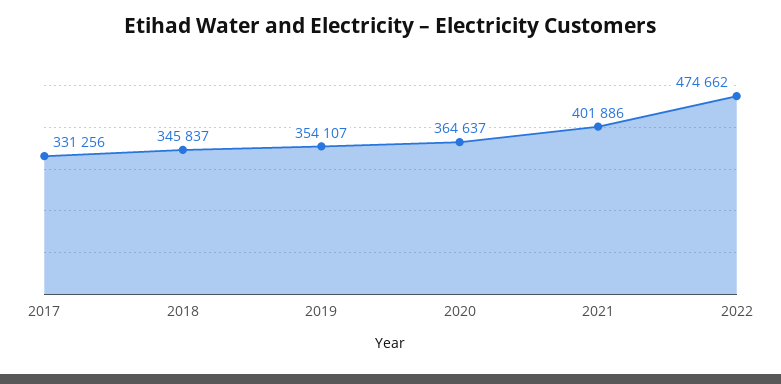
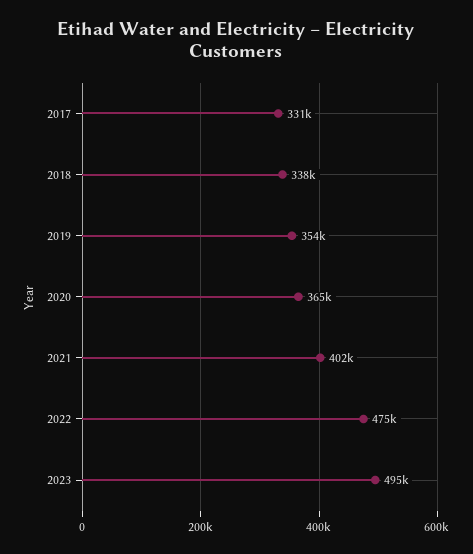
2018: 345837 -> 338000
2023: none -> 495000

